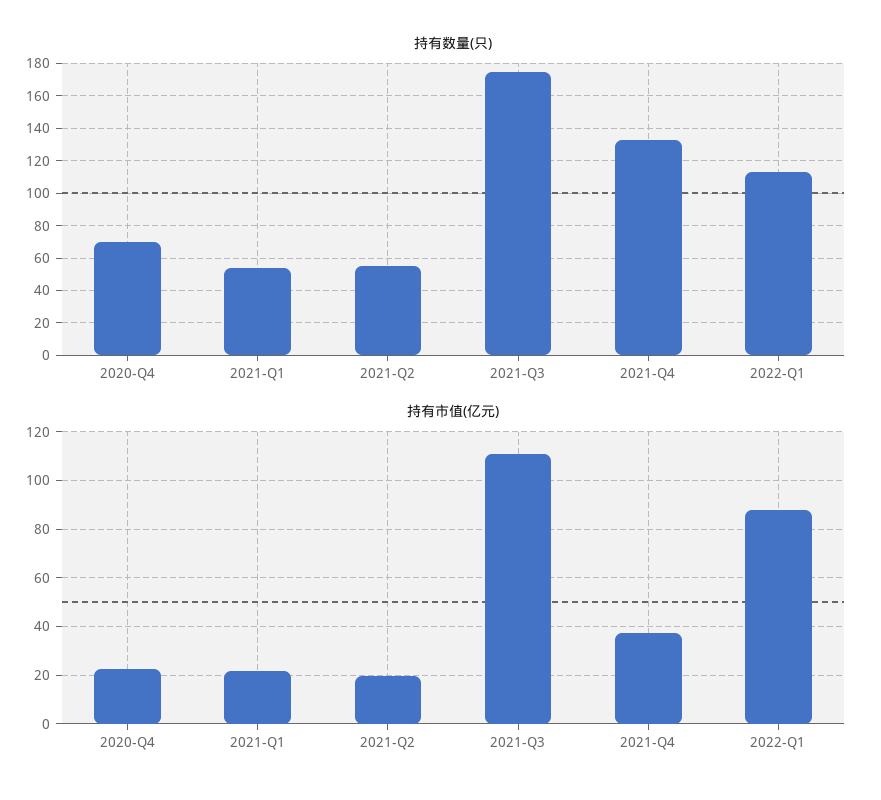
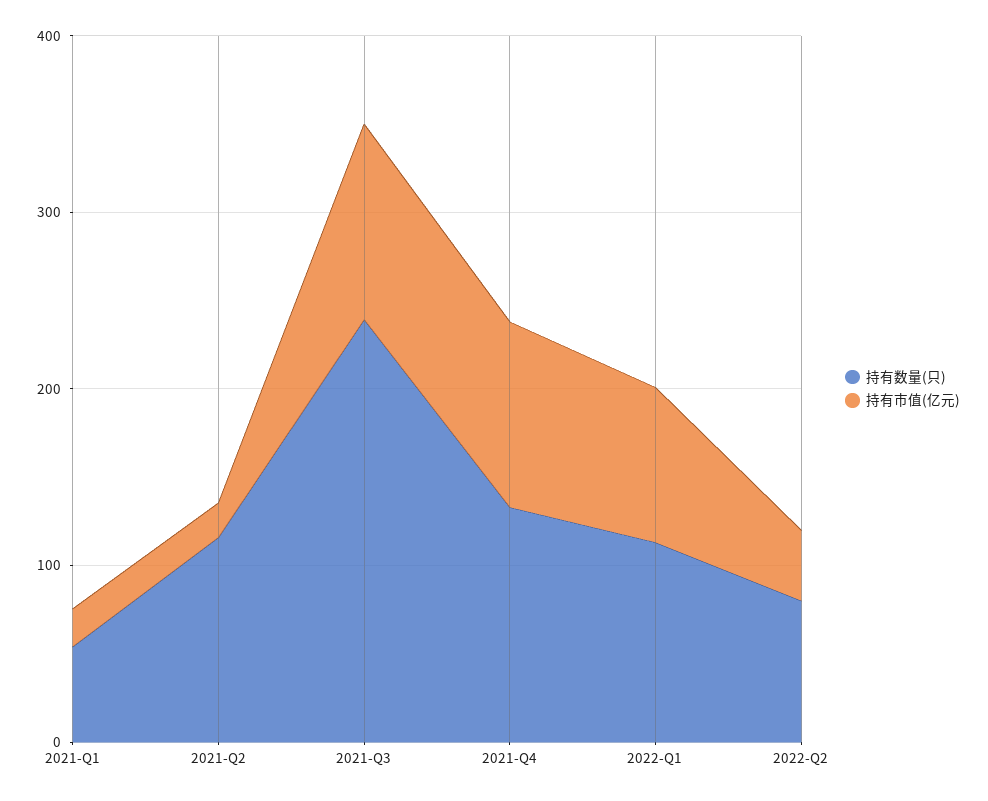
持有数量(只), 2020-Q4: 70 -> none
持有数量(只), 2021-Q2: 55 -> 120
持有数量(只), 2021-Q3: 175 -> 240
持有市值(亿元), 2020-Q4: 22.5 -> none
持有市值(亿元), 2021-Q4: 37.5 -> 100
持有数量(只), 2022-Q2: none -> 80
持有市值(亿元), 2022-Q2: none -> 40

